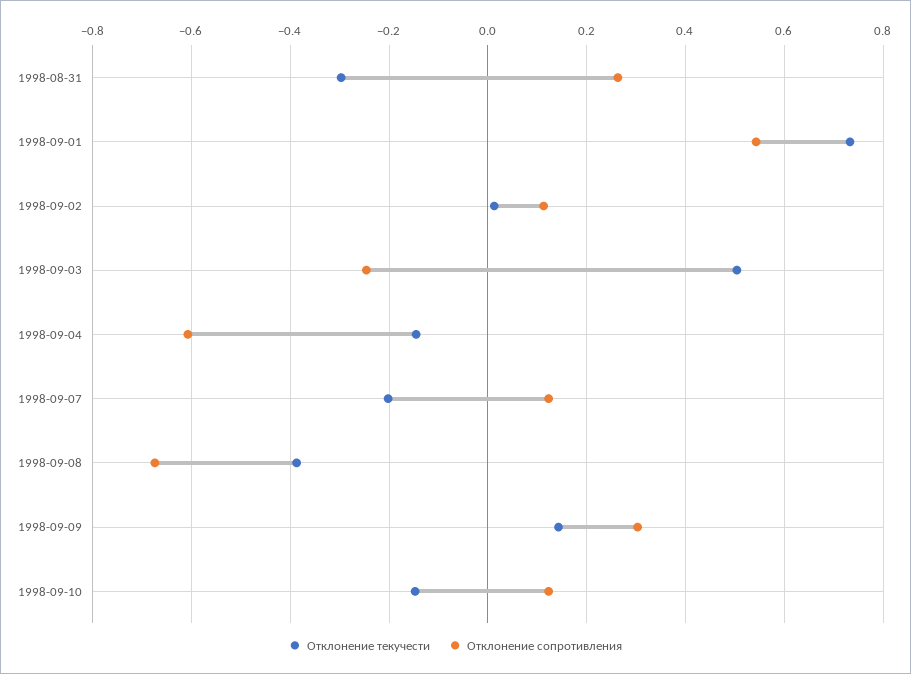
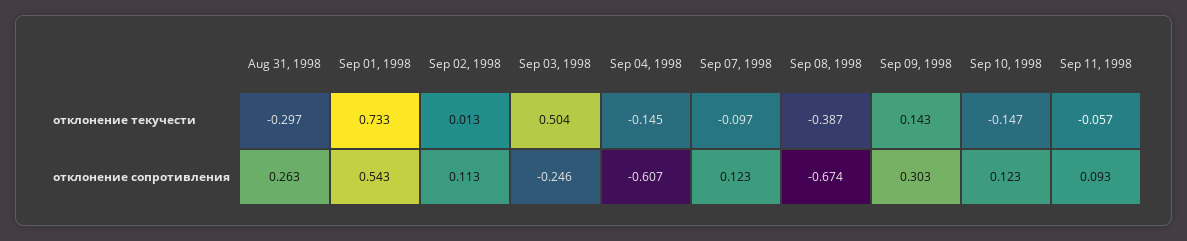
Отклонение текучести, 1998-09-07: -0.2 -> -0.097
Отклонение текучести, Sep 11, 1998: none -> -0.057
Отклонение сопротивления, Sep 11, 1998: none -> 0.093

